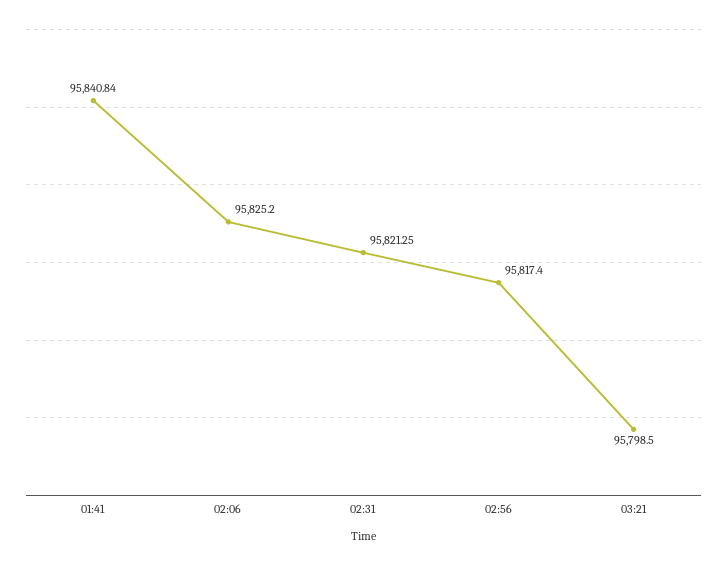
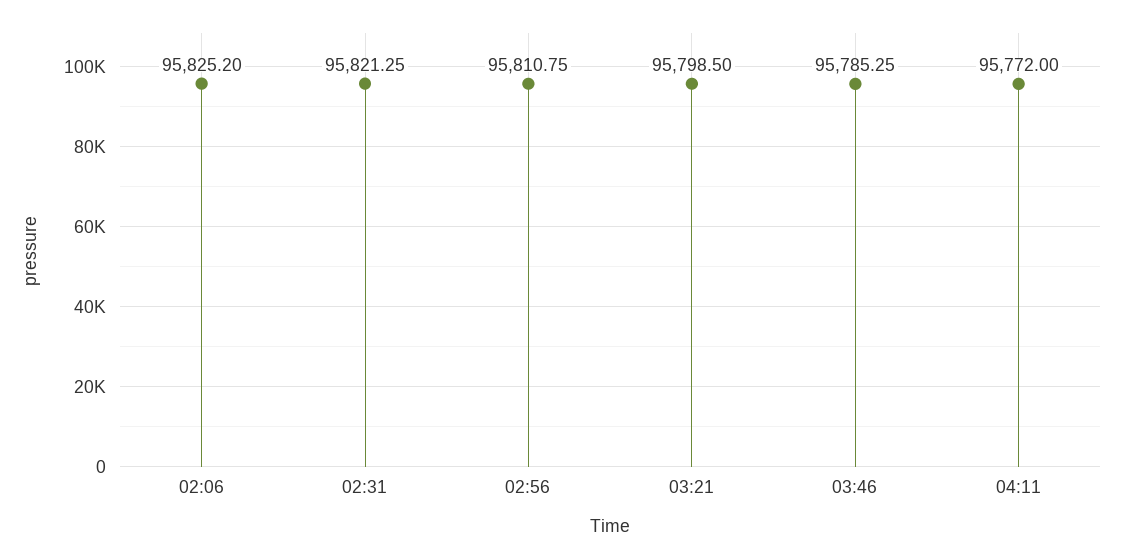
01:41: 95840.84 -> none
02:56: 95817.4 -> 95810.75
03:46: none -> 95785.25
04:11: none -> 95772

